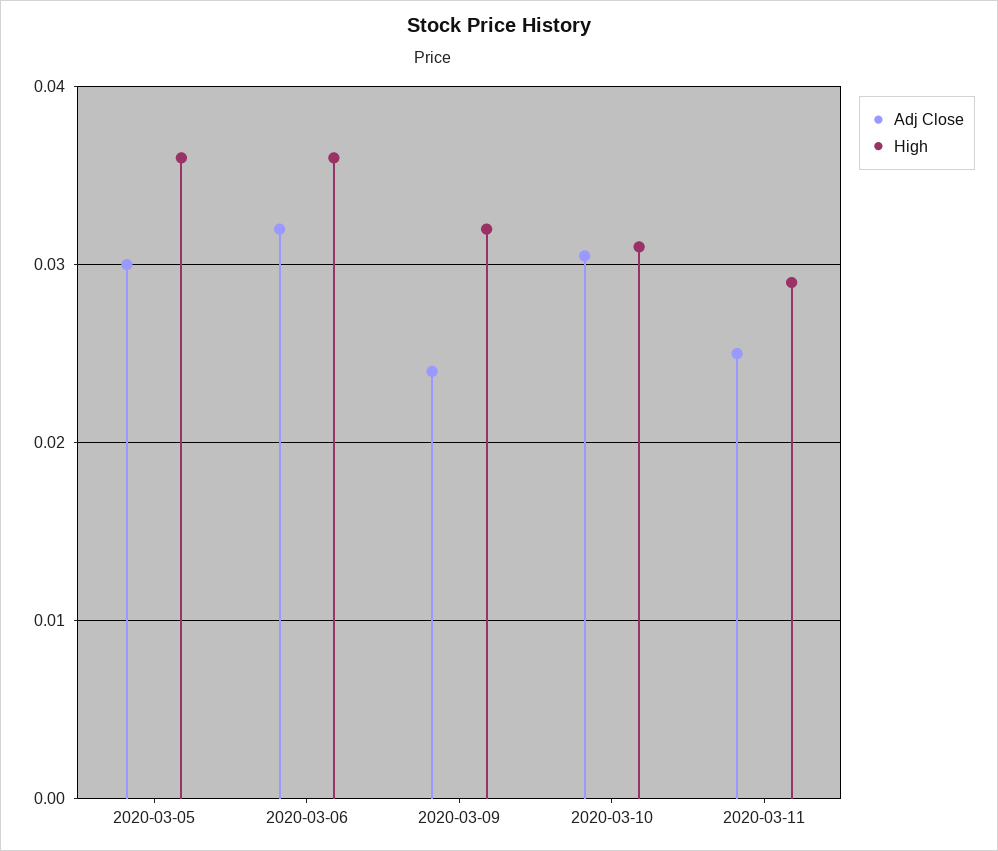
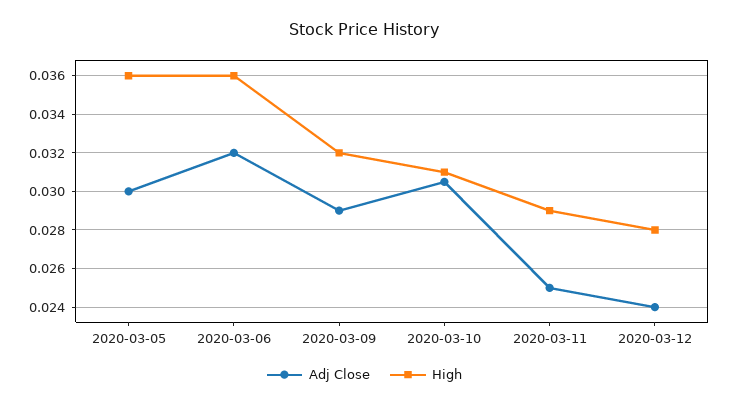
Adj Close, 2020-03-09: 0.024 -> 0.029
Adj Close, 2020-03-12: none -> 0.024
High, 2020-03-12: none -> 0.028

